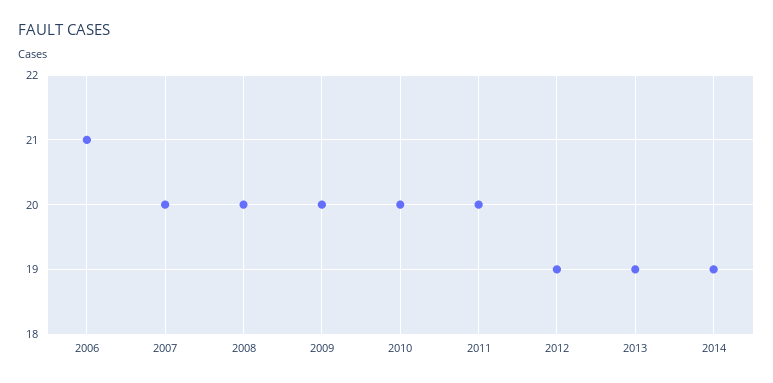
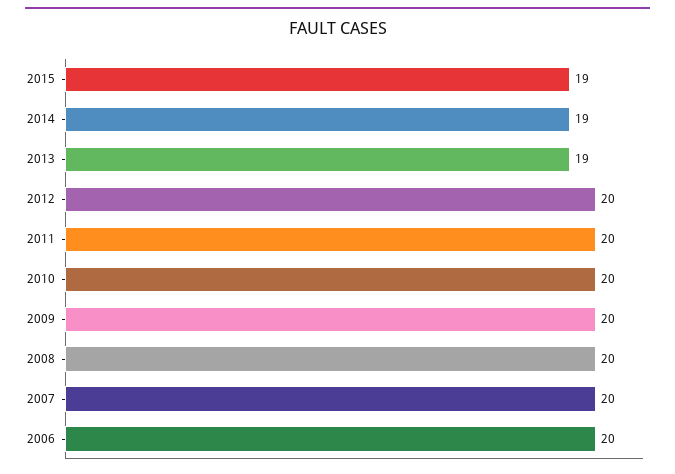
2006: 21 -> 20
2012: 19 -> 20
2015: none -> 19

